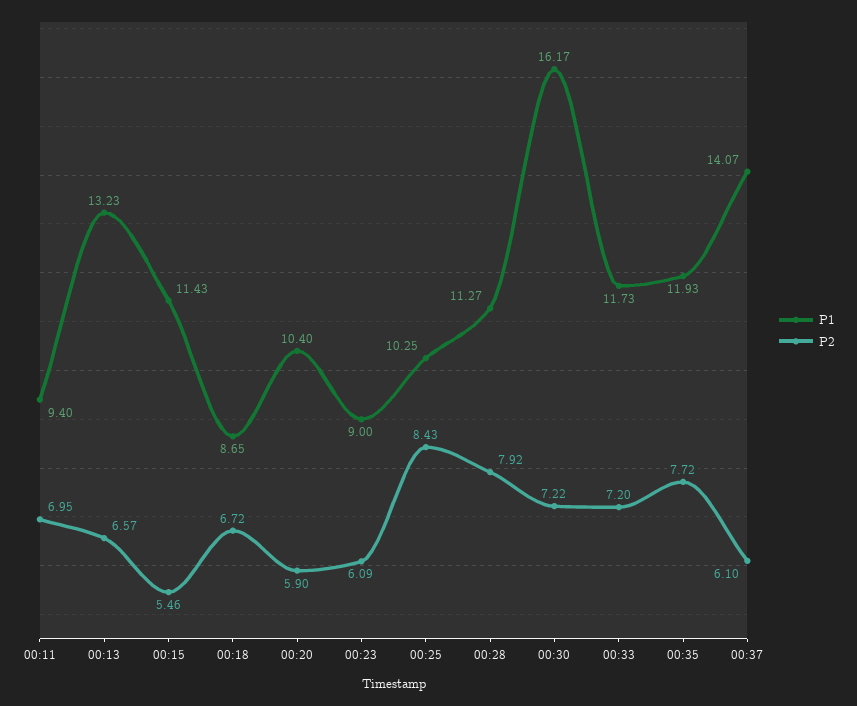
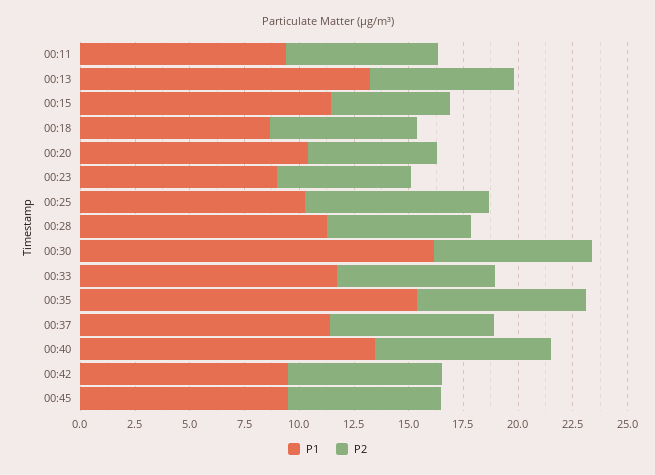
P2, 00:28: 7.92 -> 6.5
P1, 00:35: 11.93 -> 15.5
P1, 00:37: 14.07 -> 11.5
P2, 00:37: 6.1 -> 7.5
P1, 00:40: none -> 13.5
P2, 00:40: none -> 8
P1, 00:42: none -> 9.5
P2, 00:42: none -> 7
P1, 00:45: none -> 9.5
P2, 00:45: none -> 7

